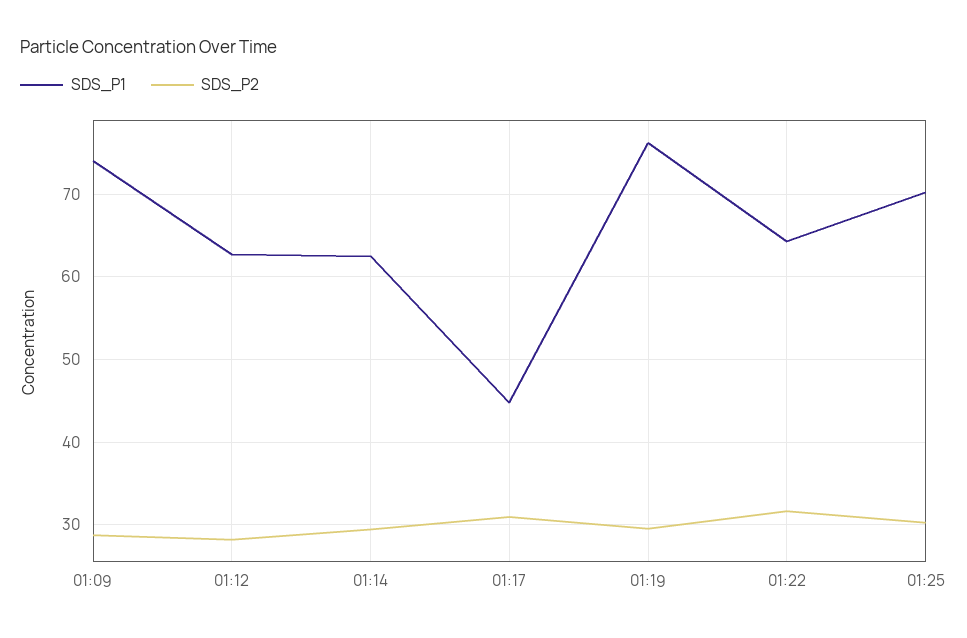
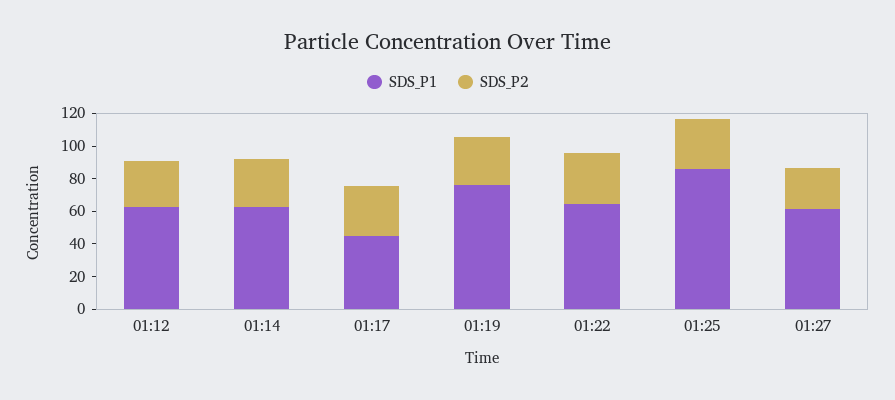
SDS_P1, 01:09: 74 -> none
SDS_P2, 01:09: 29 -> none
SDS_P1, 01:25: 70 -> 85
SDS_P1, 01:27: none -> 60
SDS_P2, 01:27: none -> 25

